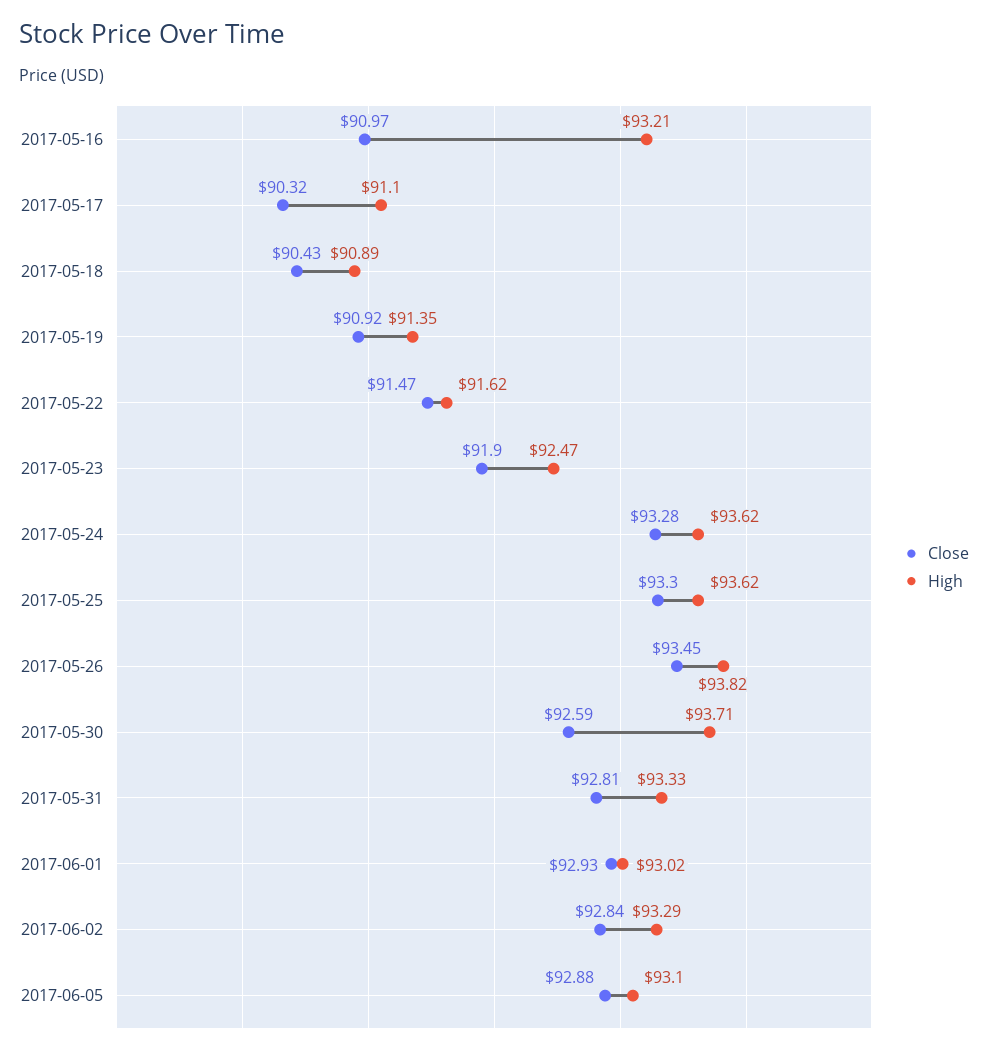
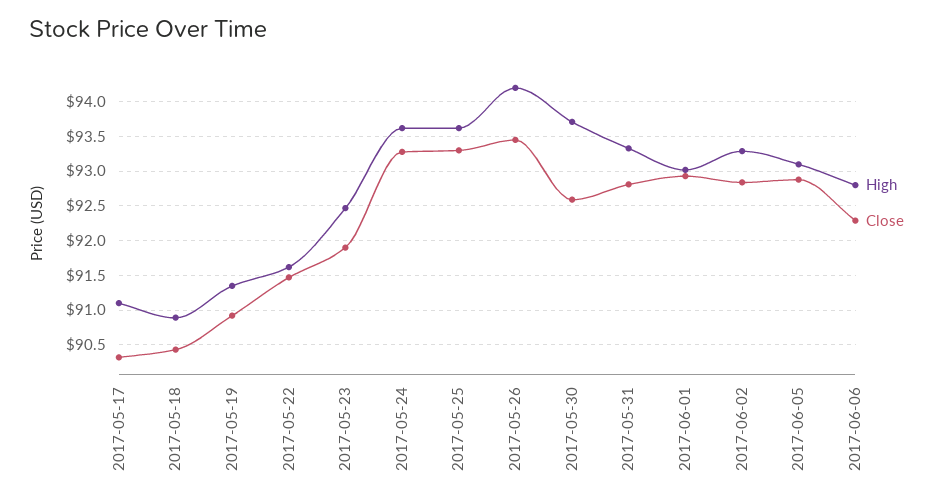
Close, 2017-05-16: 90.97 -> none
High, 2017-05-16: 93.21 -> none
High, 2017-05-26: 93.82 -> 94.2
High, 2017-06-06: none -> 92.8
Close, 2017-06-06: none -> 92.3

